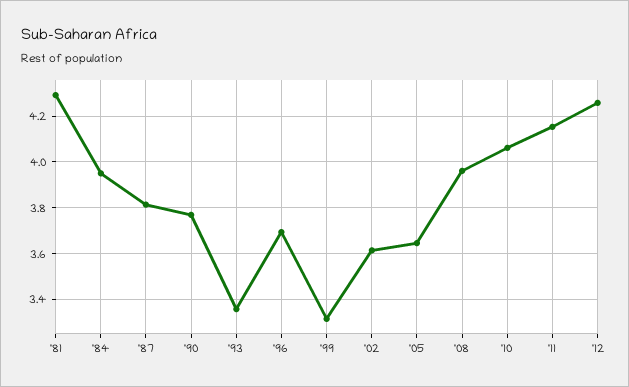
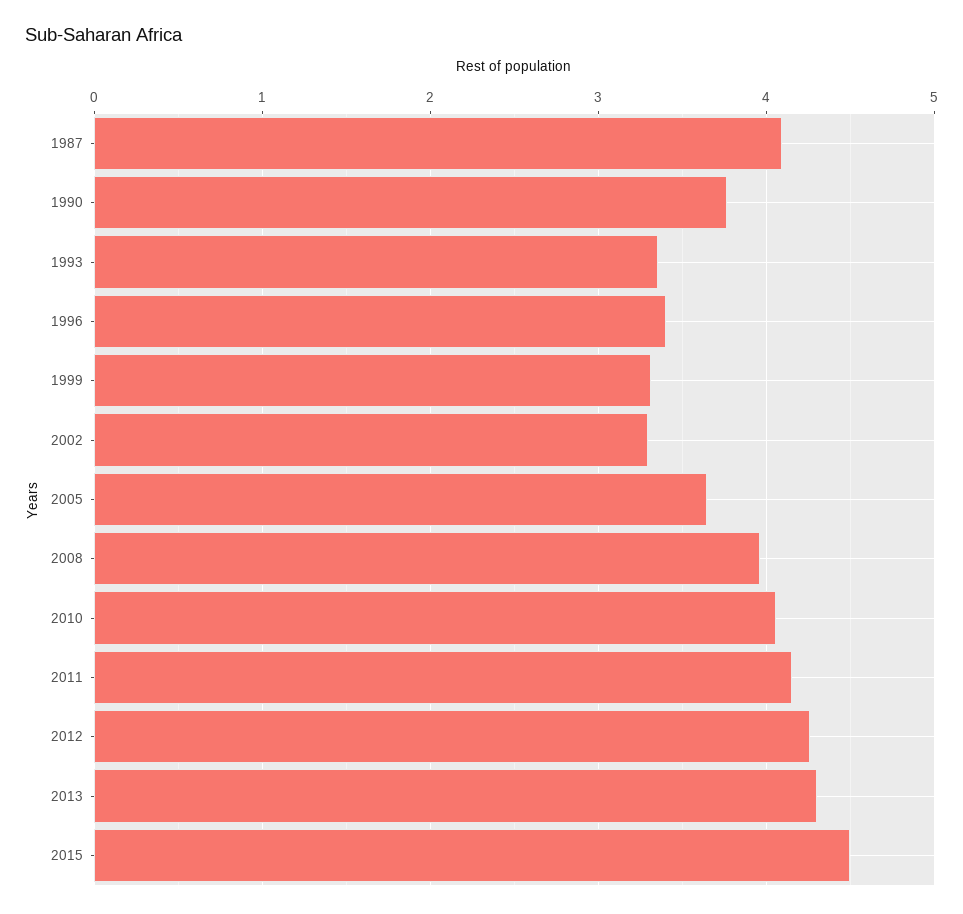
'81: 4.3 -> none
'84: 3.95 -> none
'87: 3.8 -> 4.1
'96: 3.7 -> 3.4
'02: 3.6 -> 3.3
2013: none -> 4.3
2015: none -> 4.5

